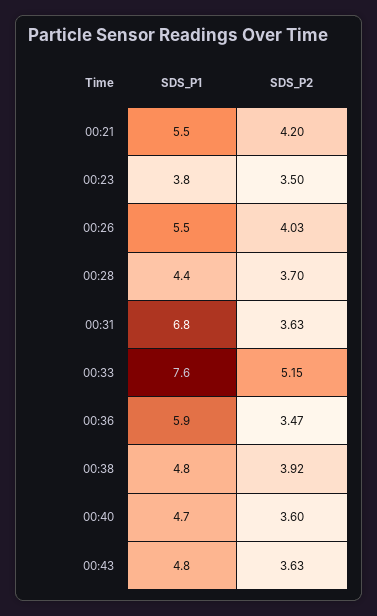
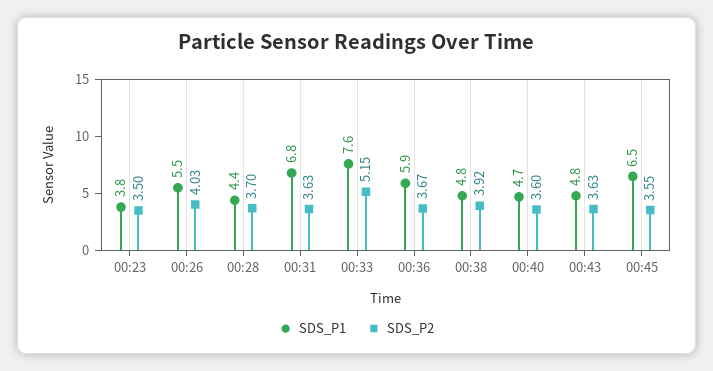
SDS_P1, 00:21: 5.5 -> none
SDS_P2, 00:21: 4.2 -> none
SDS_P2, 00:36: 3.47 -> 3.67
SDS_P1, 00:45: none -> 6.5
SDS_P2, 00:45: none -> 3.55

